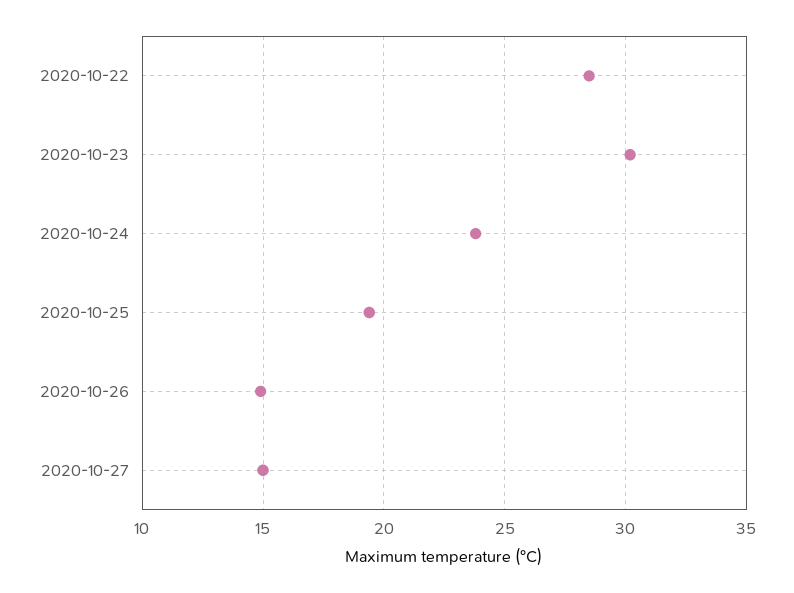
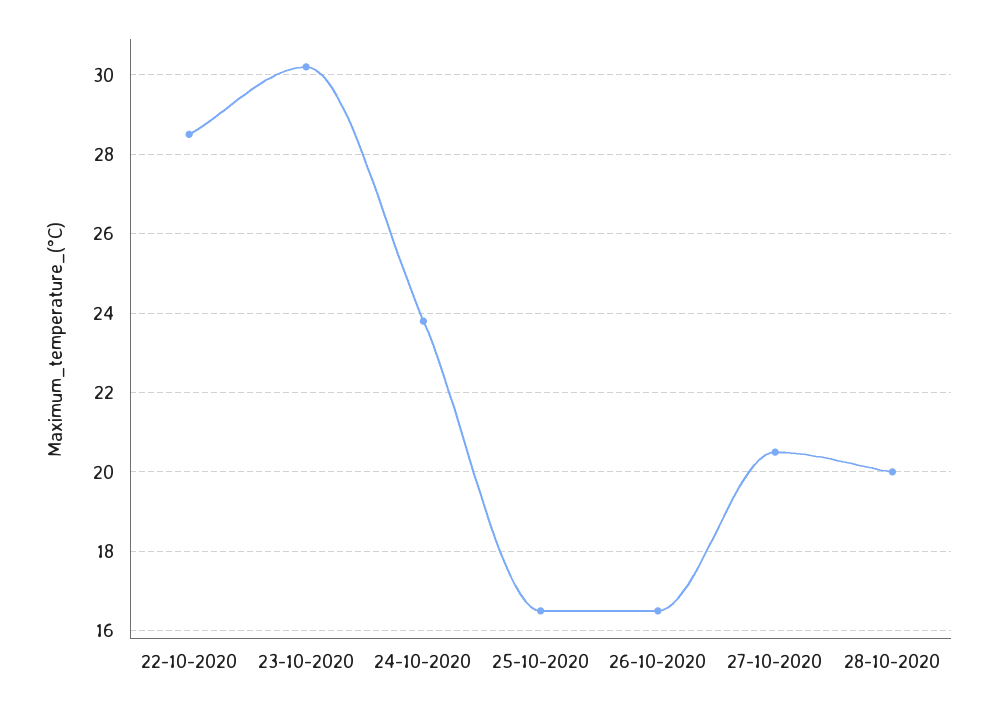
2020-10-25: 19.5 -> 16.5
2020-10-26: 15 -> 16.5
2020-10-27: 15 -> 20.5
28-10-2020: none -> 20

